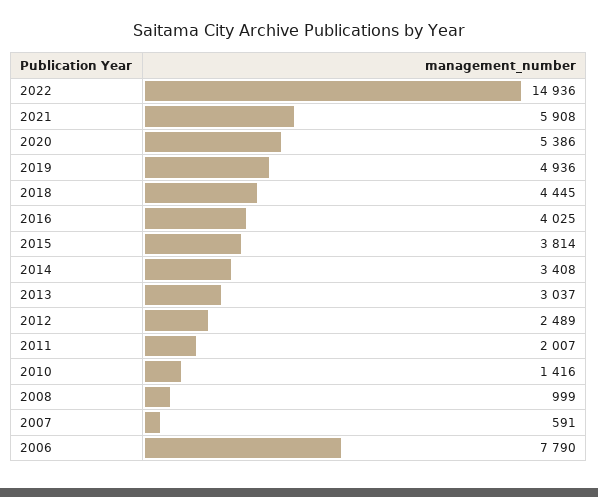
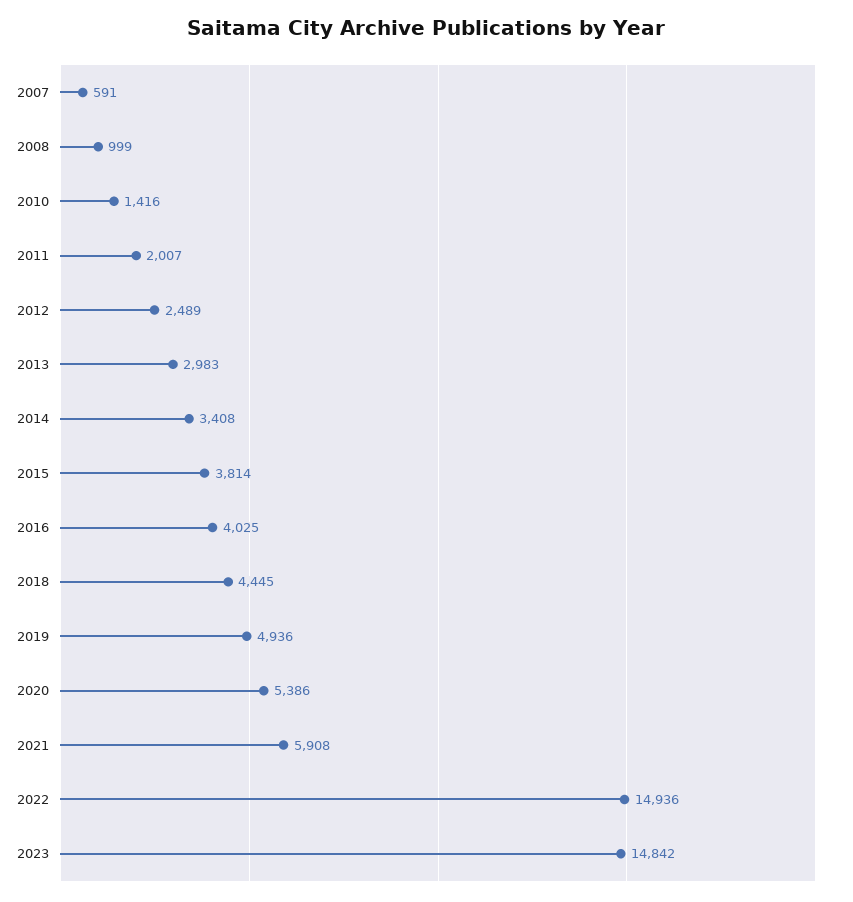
2013: 3037 -> 2983
2006: 7790 -> none
2023: none -> 14842

